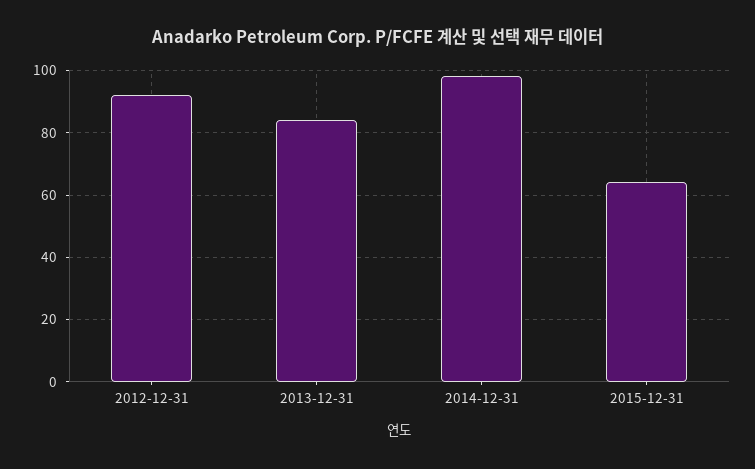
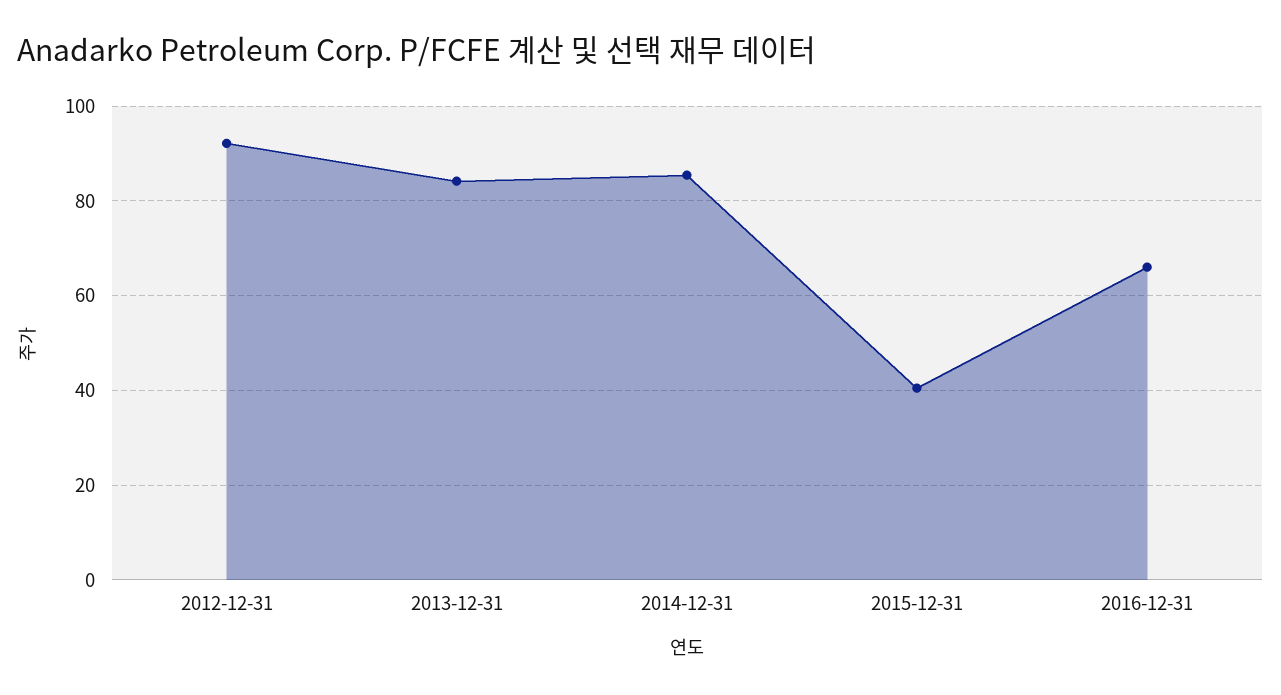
2014-12-31: 98 -> 86
2015-12-31: 64 -> 40
2016-12-31: none -> 66

